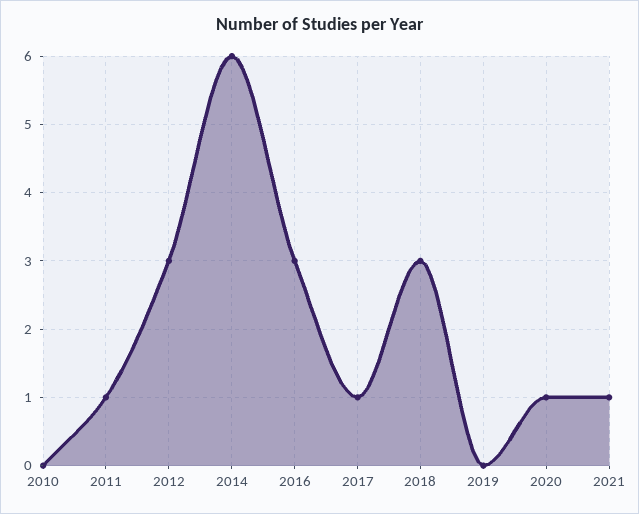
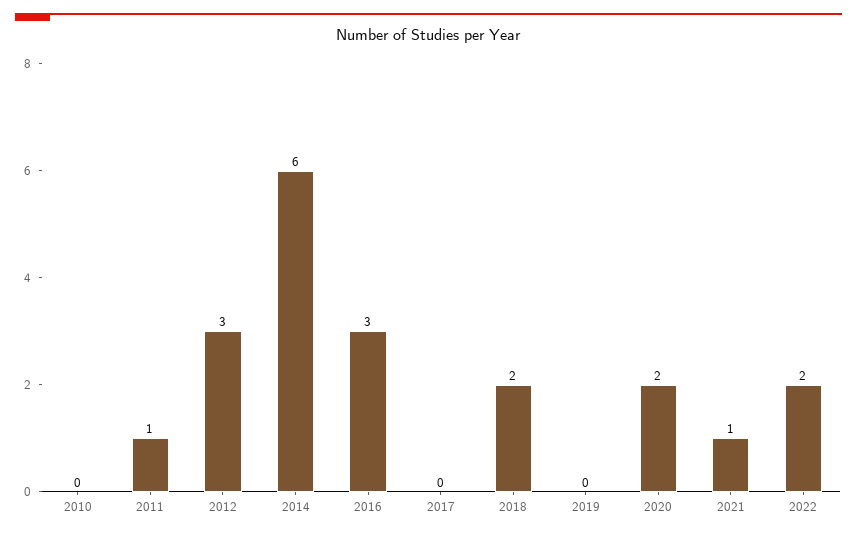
2017: 1 -> 0
2018: 3 -> 2
2020: 1 -> 2
2022: none -> 2

